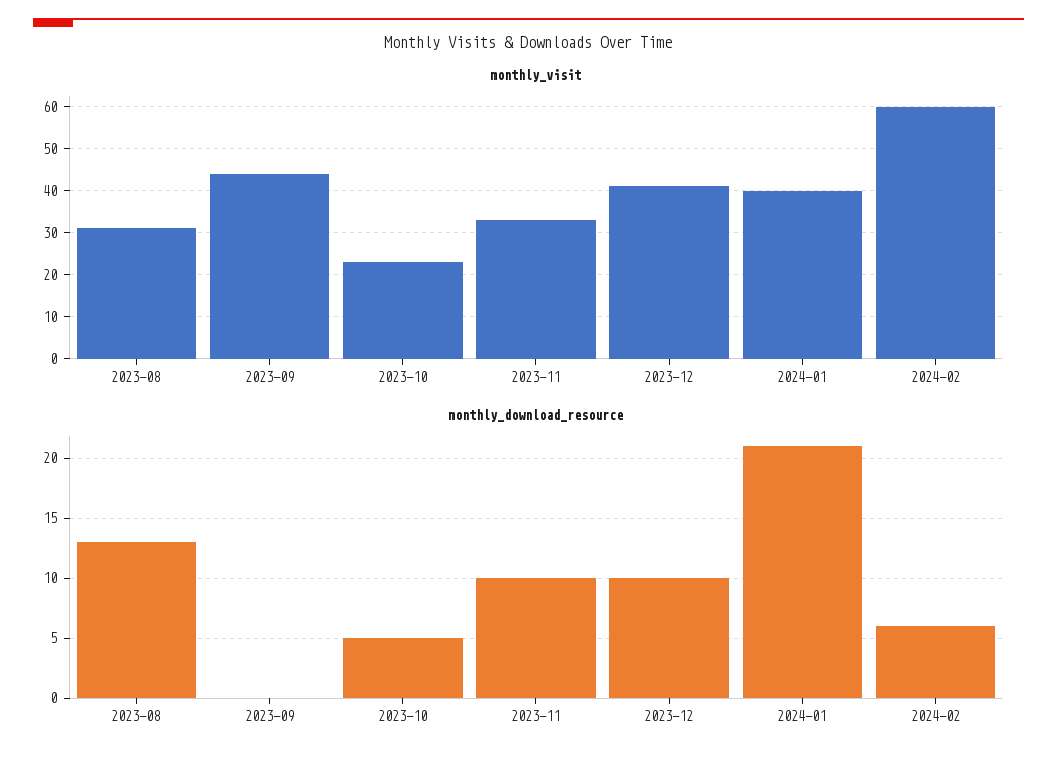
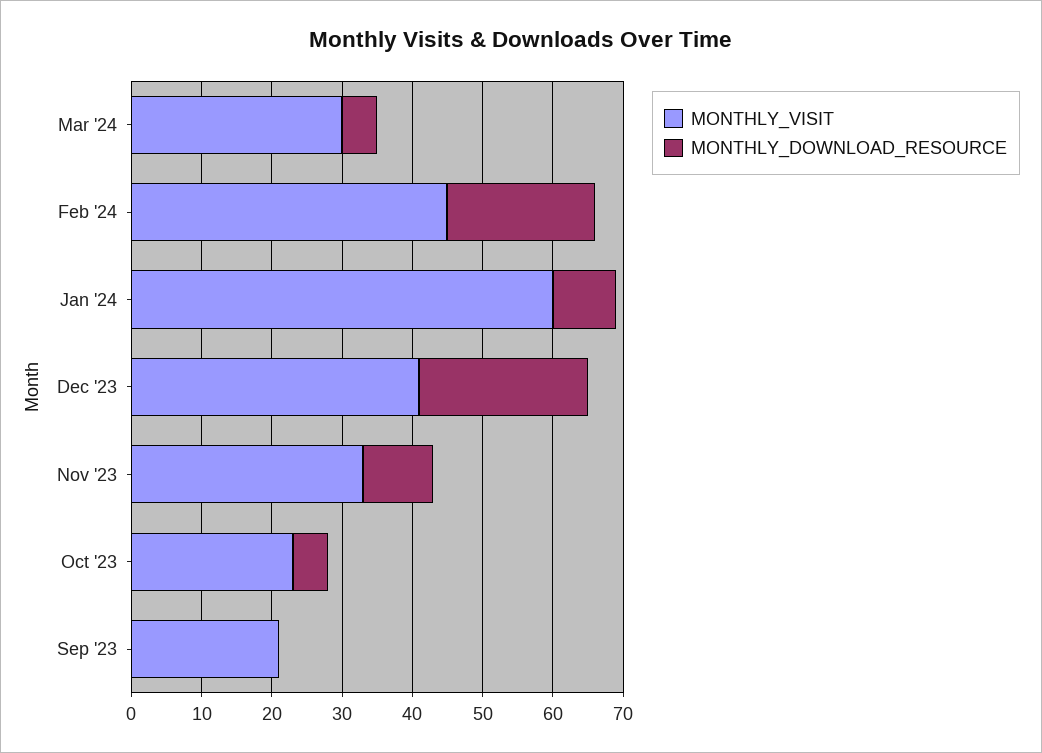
monthly_visit, 2023-08: 30 -> none
monthly_visit, 2023-09: 45 -> 20
monthly_visit, 2024-01: 40 -> 60
monthly_visit, 2024-02: 60 -> 45
monthly_download_resource, 2023-08: 13 -> none
monthly_download_resource, 2023-12: 10 -> 25
monthly_download_resource, 2024-01: 21 -> 10
monthly_download_resource, 2024-02: 6 -> 20
monthly_visit, Mar '24: none -> 30
monthly_download_resource, Mar '24: none -> 5

